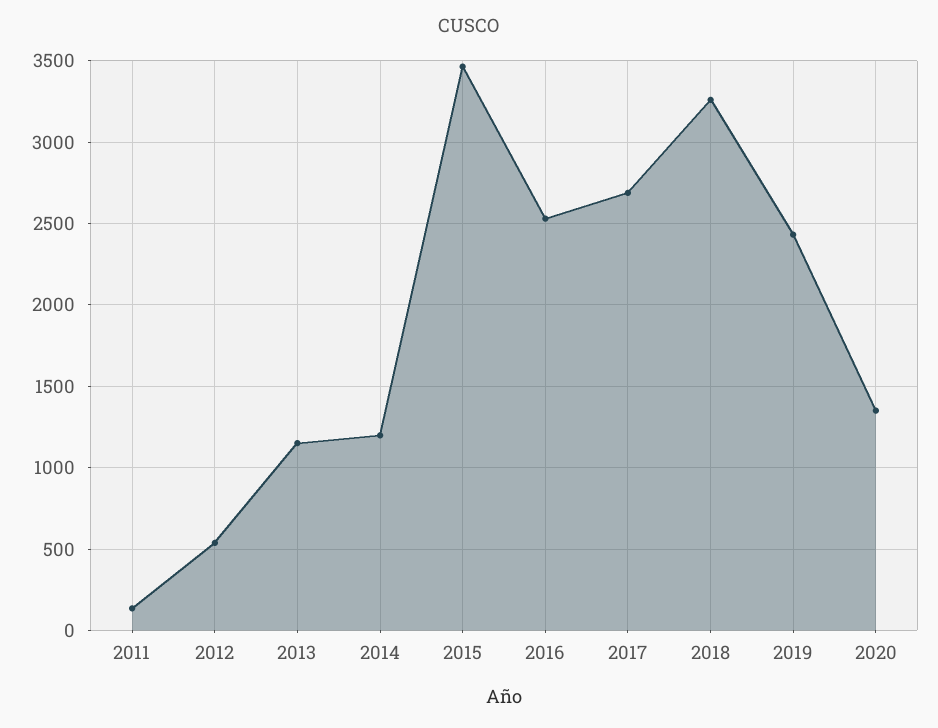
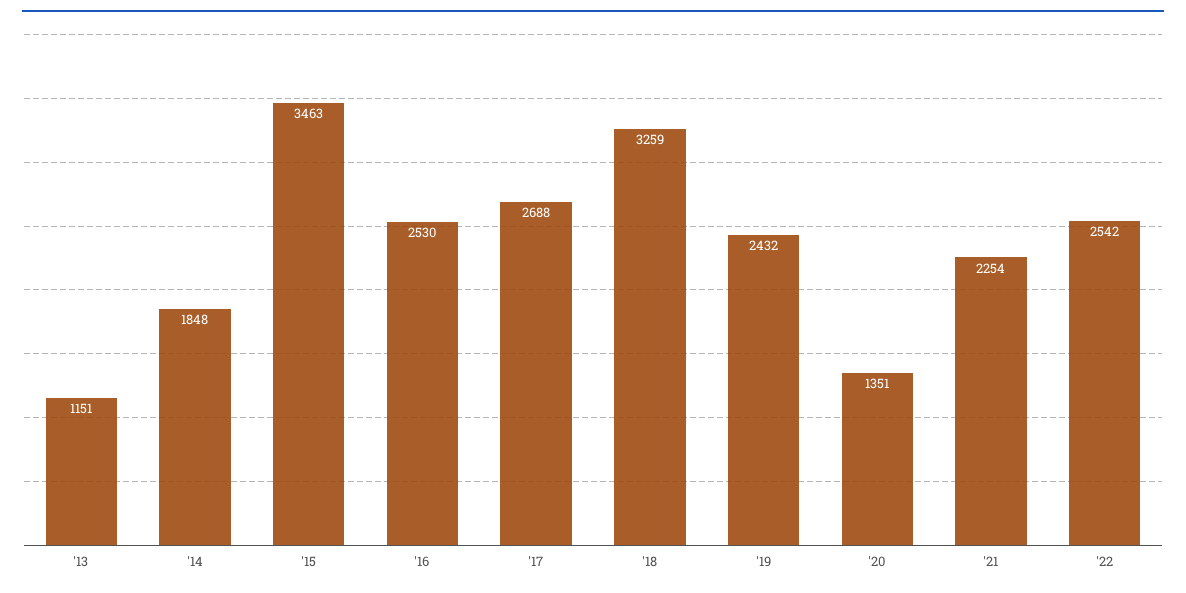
2011: 150 -> none
2012: 550 -> none
2014: 1200 -> 1848
'21: none -> 2254
'22: none -> 2542

